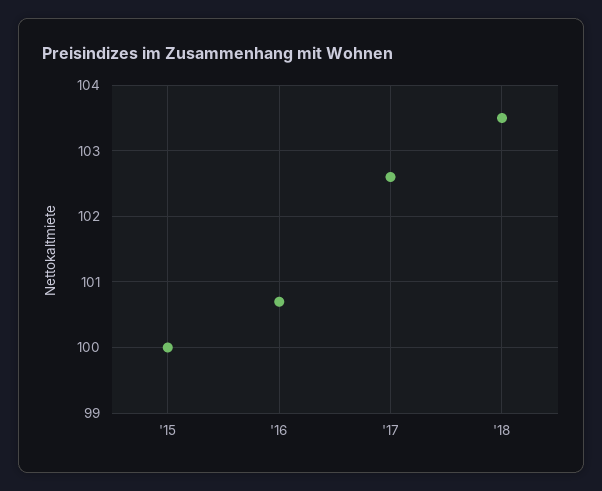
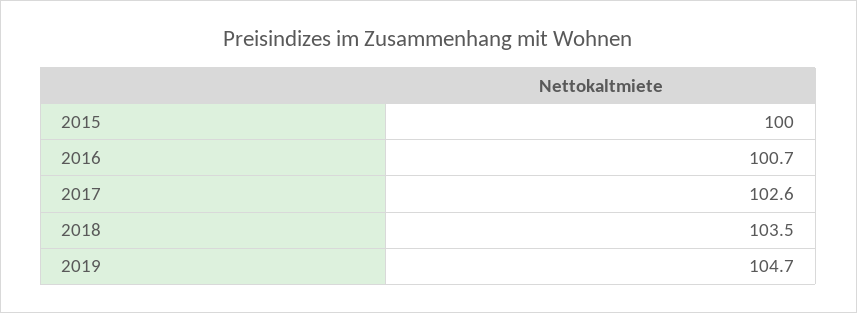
2019: none -> 104.7

